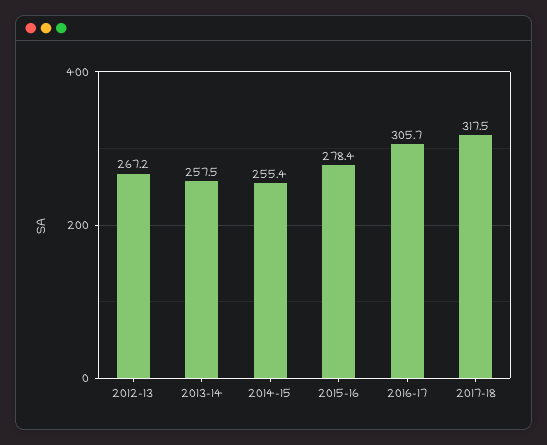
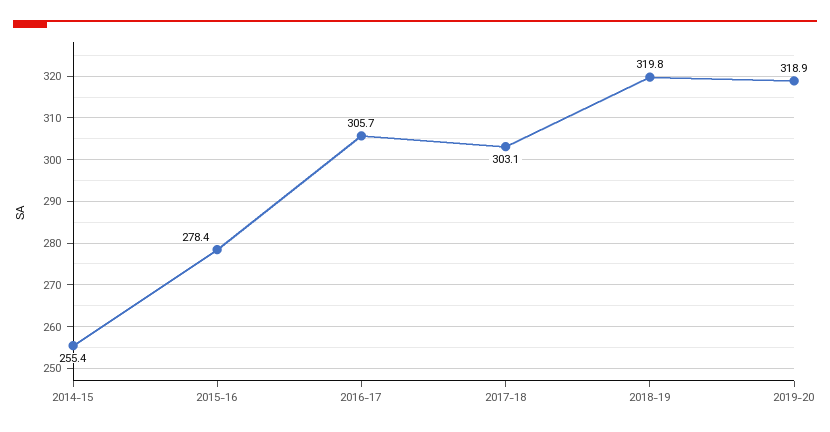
2012-13: 267.2 -> none
2013-14: 257.5 -> none
2017-18: 317.5 -> 303.1
2018-19: none -> 319.8
2019-20: none -> 318.9

